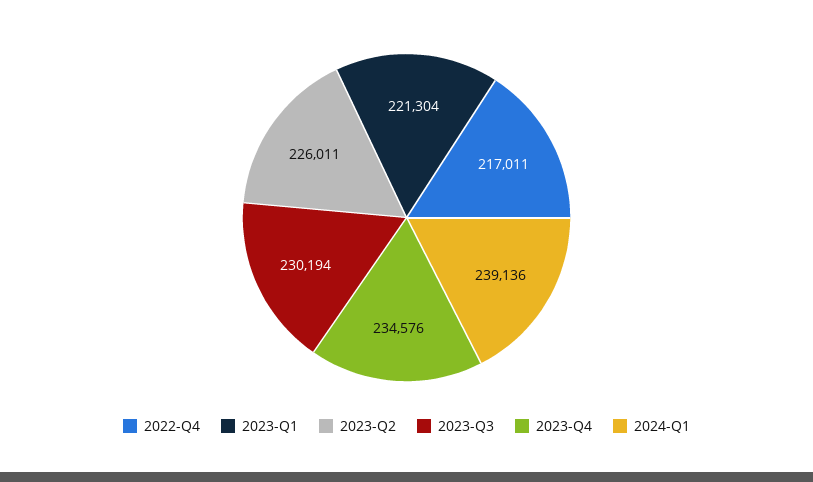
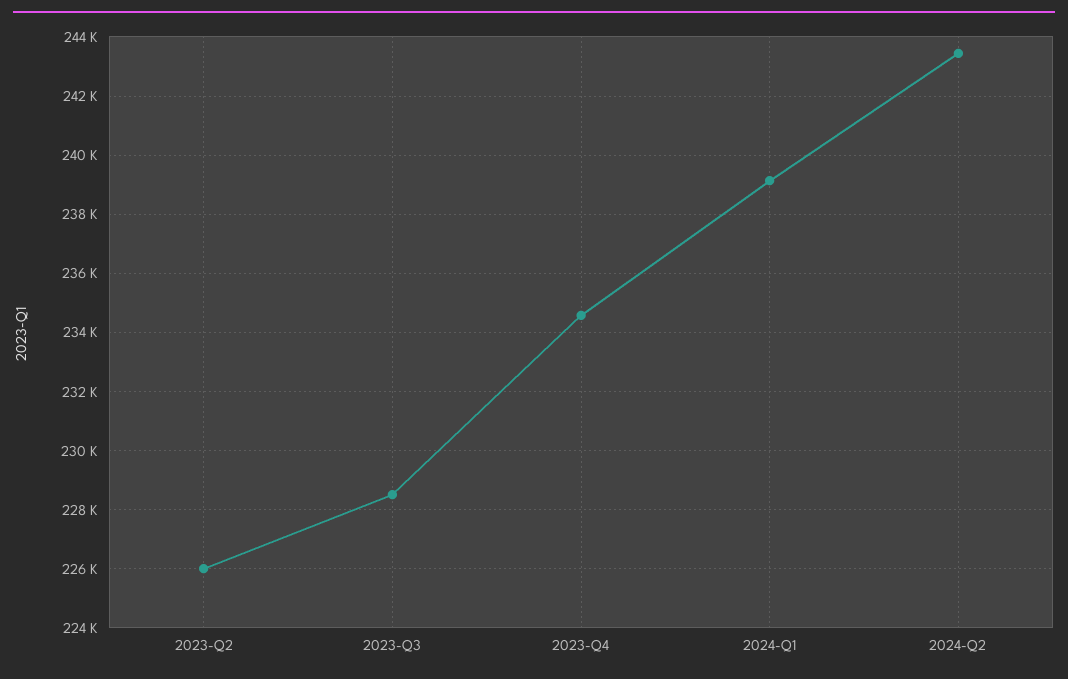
2022-Q4: 217011 -> none
2023-Q1: 221304 -> none
2023-Q3: 230194 -> 228500
2024-Q2: none -> 243500

